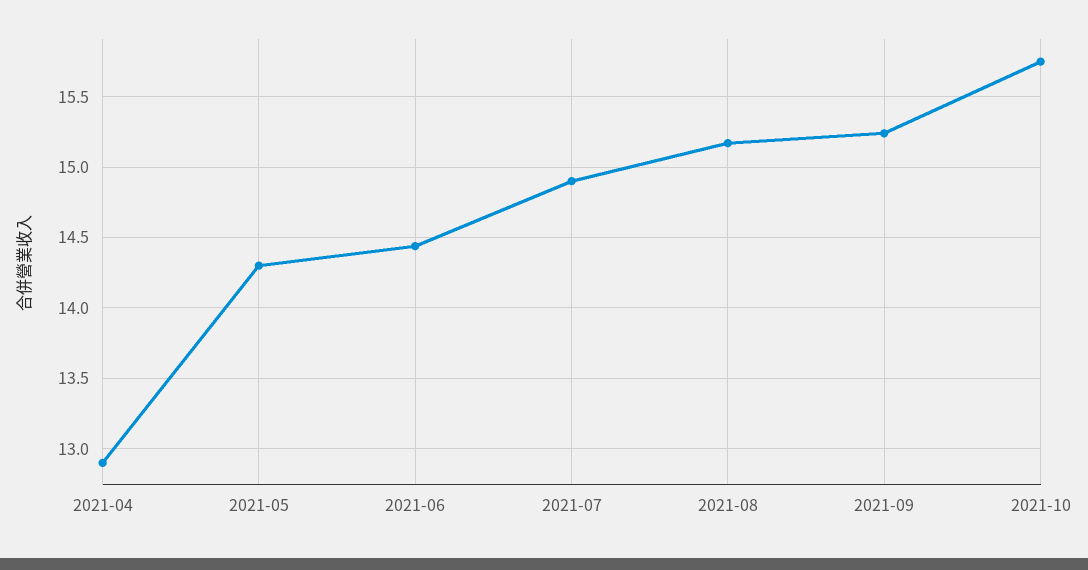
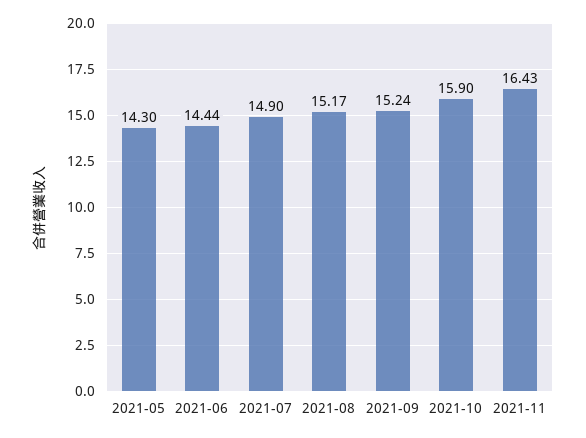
2021-04: 12.9 -> none
2021-10: 15.75 -> 15.9
2021-11: none -> 16.43

